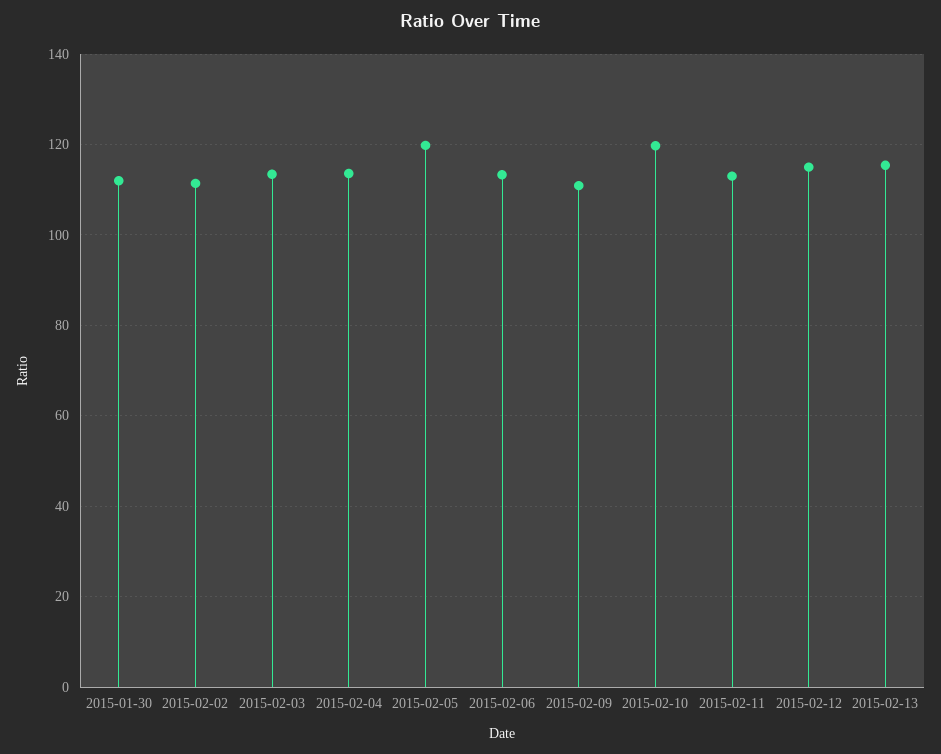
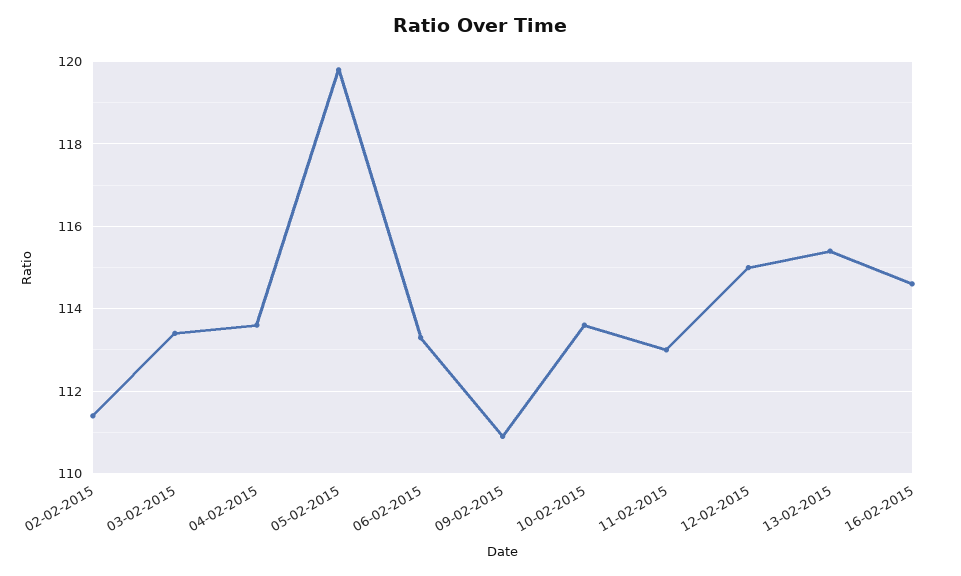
2015-01-30: 112 -> none
2015-02-10: 120 -> 113.5
16-02-2015: none -> 114.5

